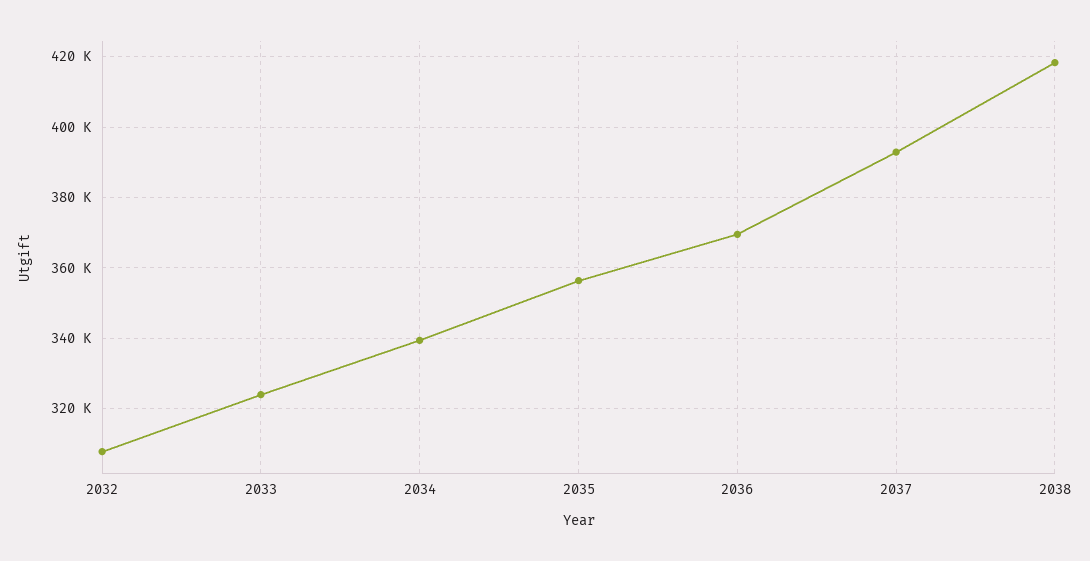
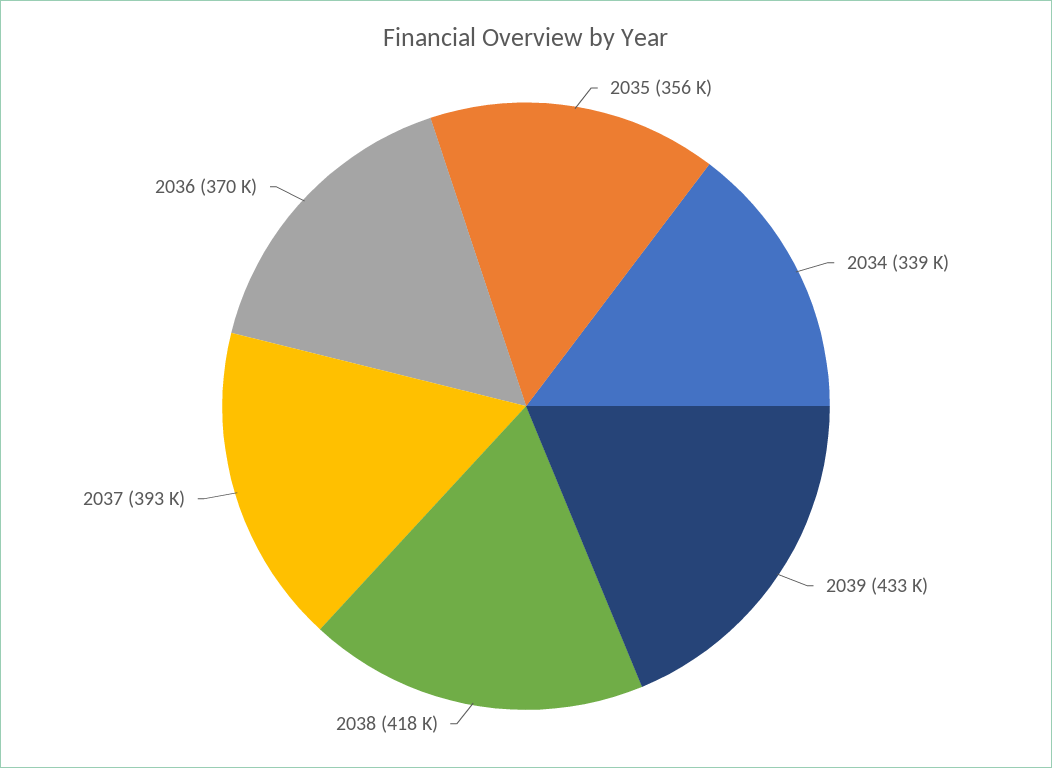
2032: 308000 -> none
2033: 324000 -> none
2039: none -> 433000

